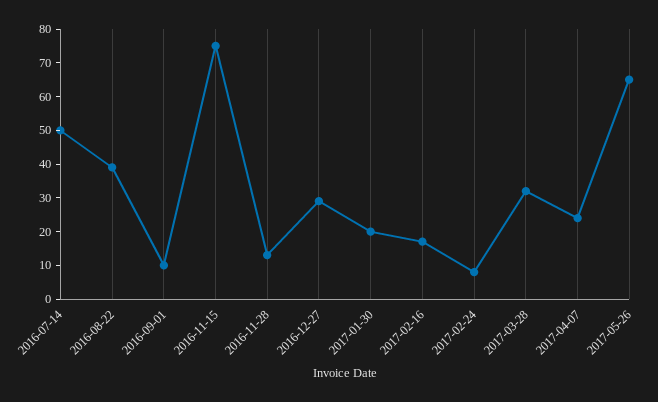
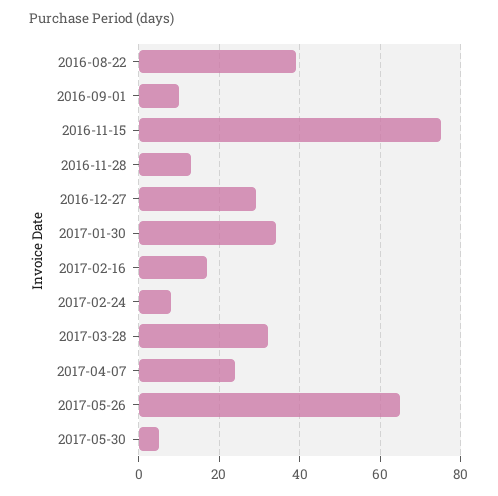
2016-07-14: 50 -> none
2017-01-30: 20 -> 35
2017-05-30: none -> 5

